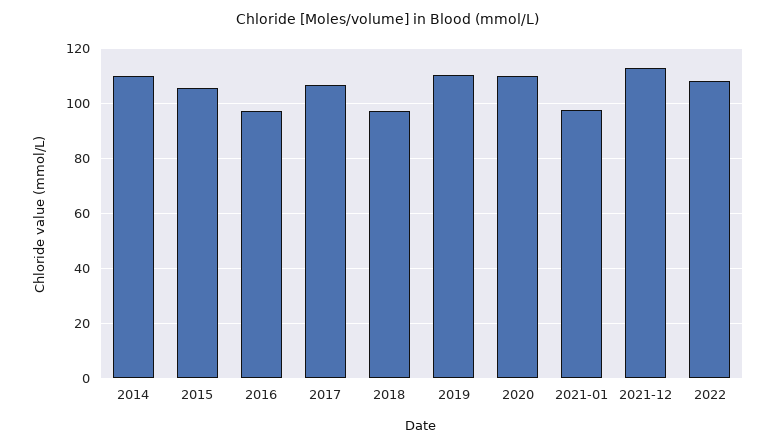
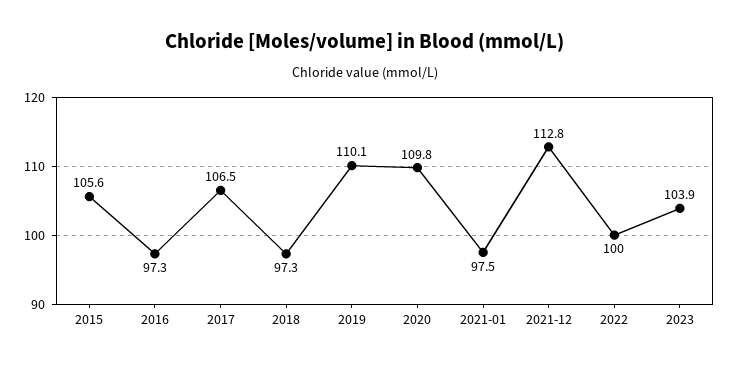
2014: 110 -> none
2022: 107.5 -> 100
2023: none -> 103.9

